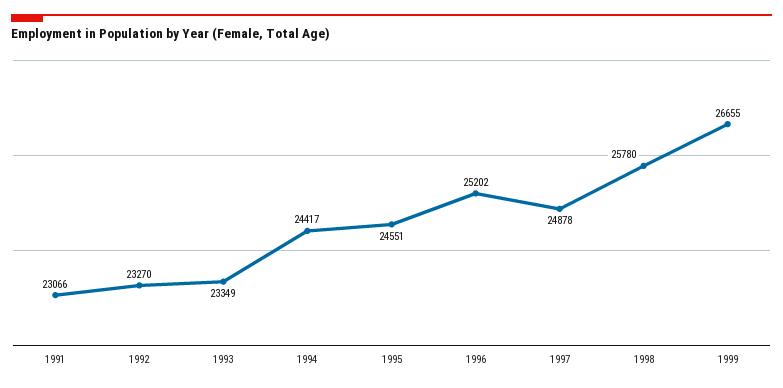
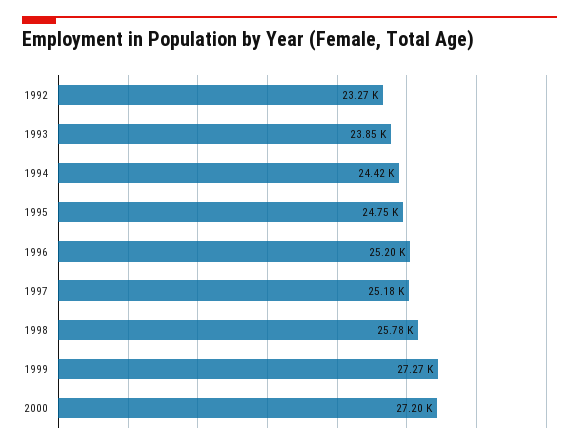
1991: 23066 -> none
1993: 23349 -> 23850
1995: 24551 -> 24750
1997: 24878 -> 25180
1999: 26655 -> 27270
2000: none -> 27200

